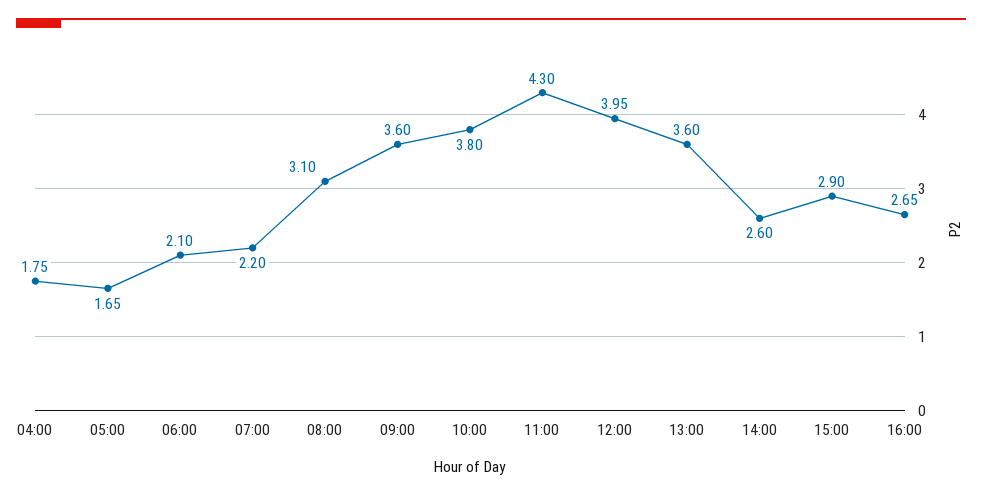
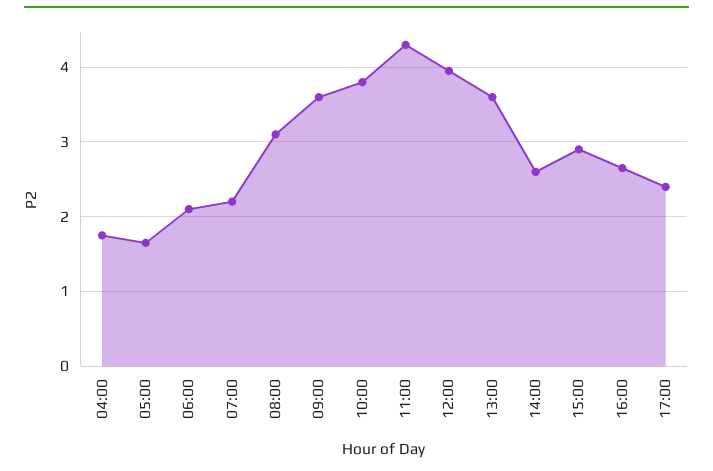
17:00: none -> 2.4

